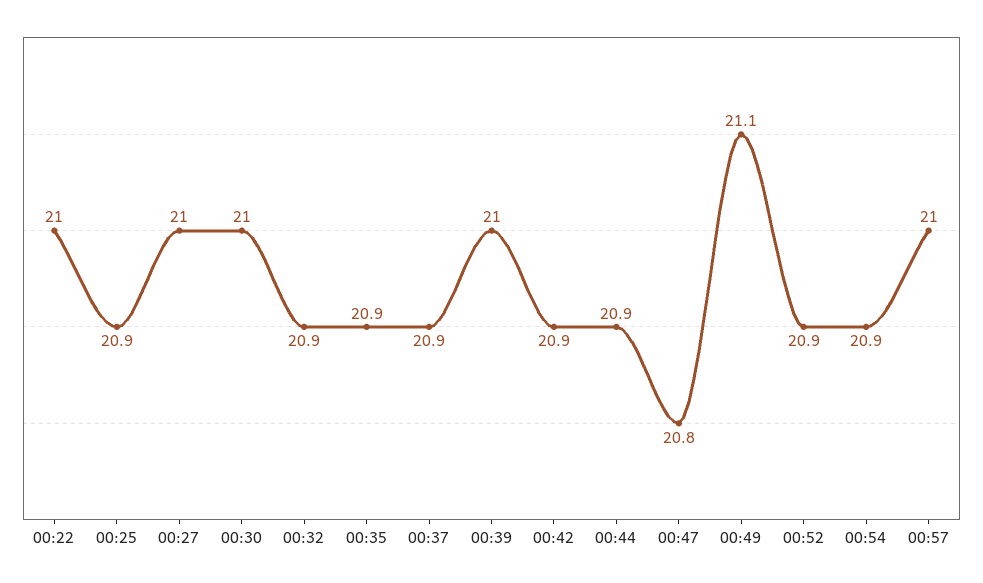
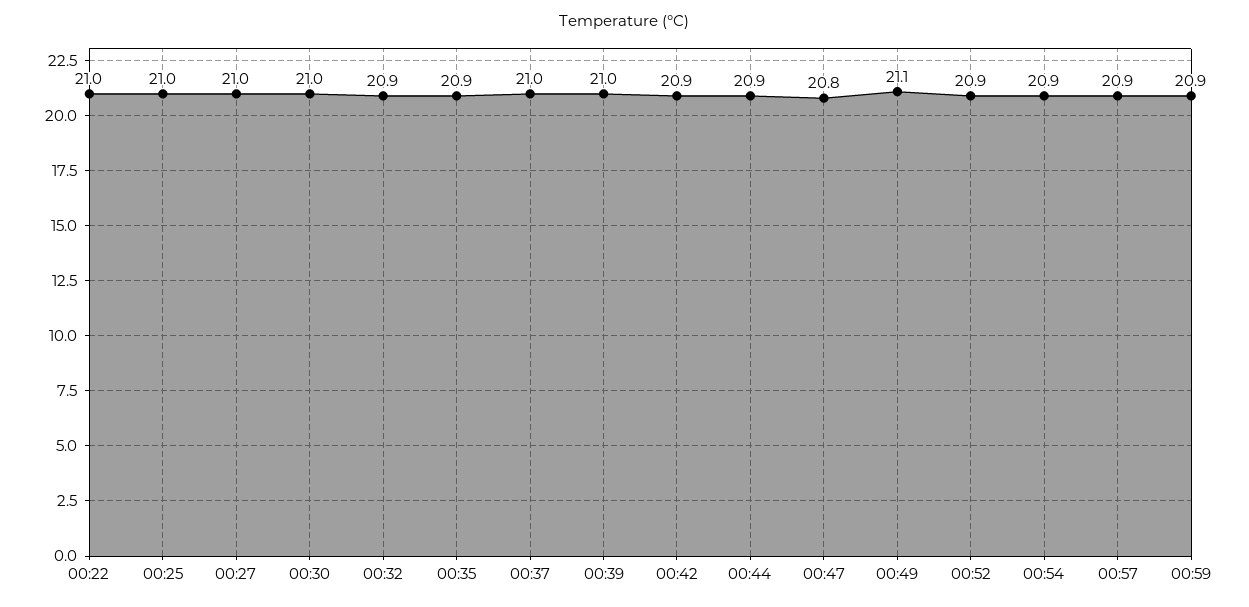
00:25: 20.9 -> 21
00:37: 20.9 -> 21
00:57: 21 -> 20.9
00:59: none -> 20.9

